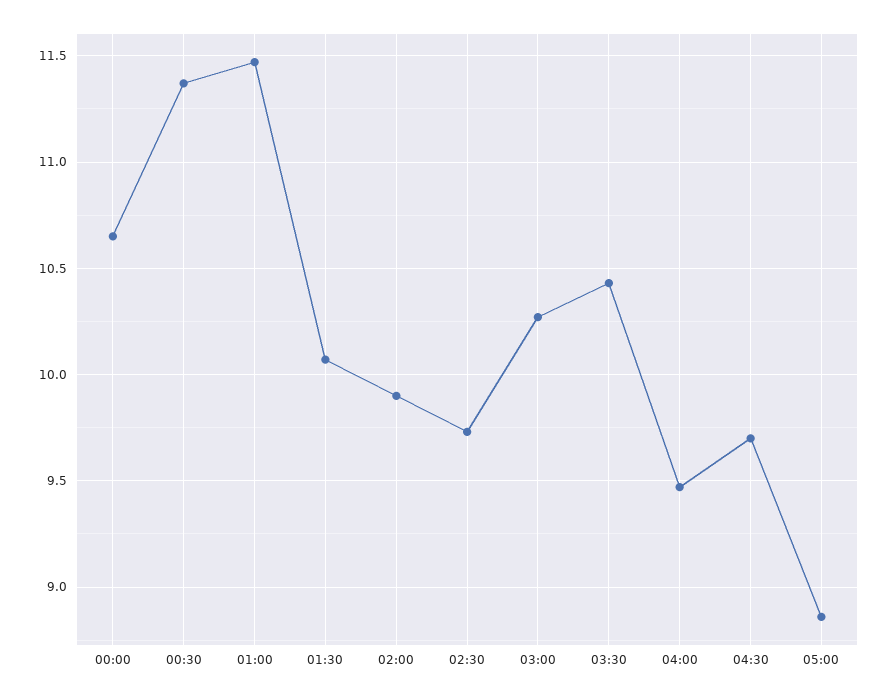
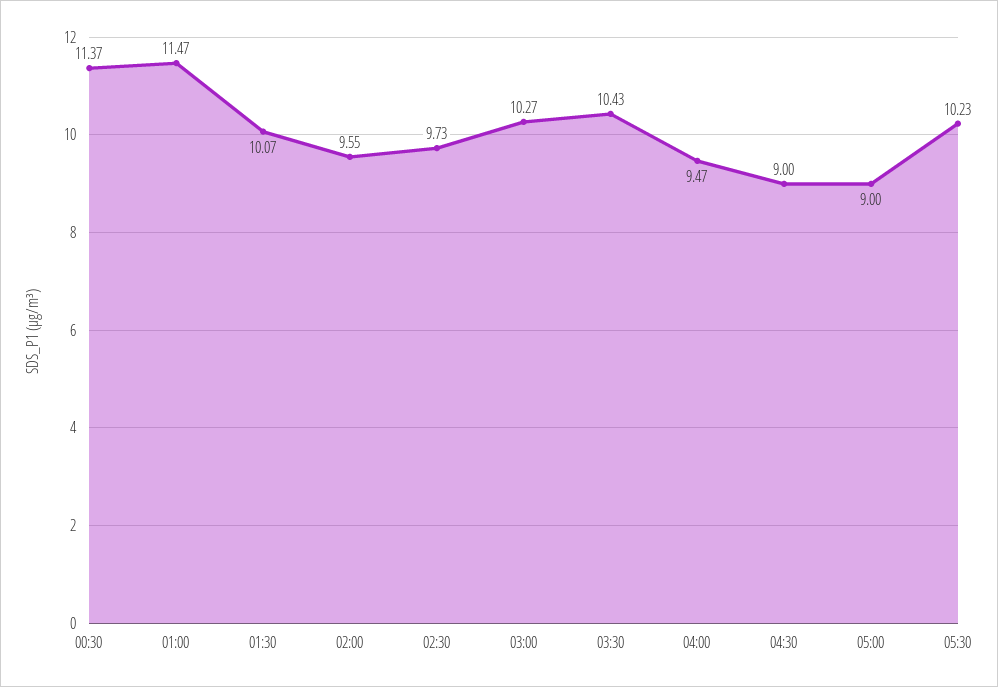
00:00: 10.65 -> none
02:00: 9.9 -> 9.55
04:30: 9.7 -> 9
05:00: 8.85 -> 9
05:30: none -> 10.23

